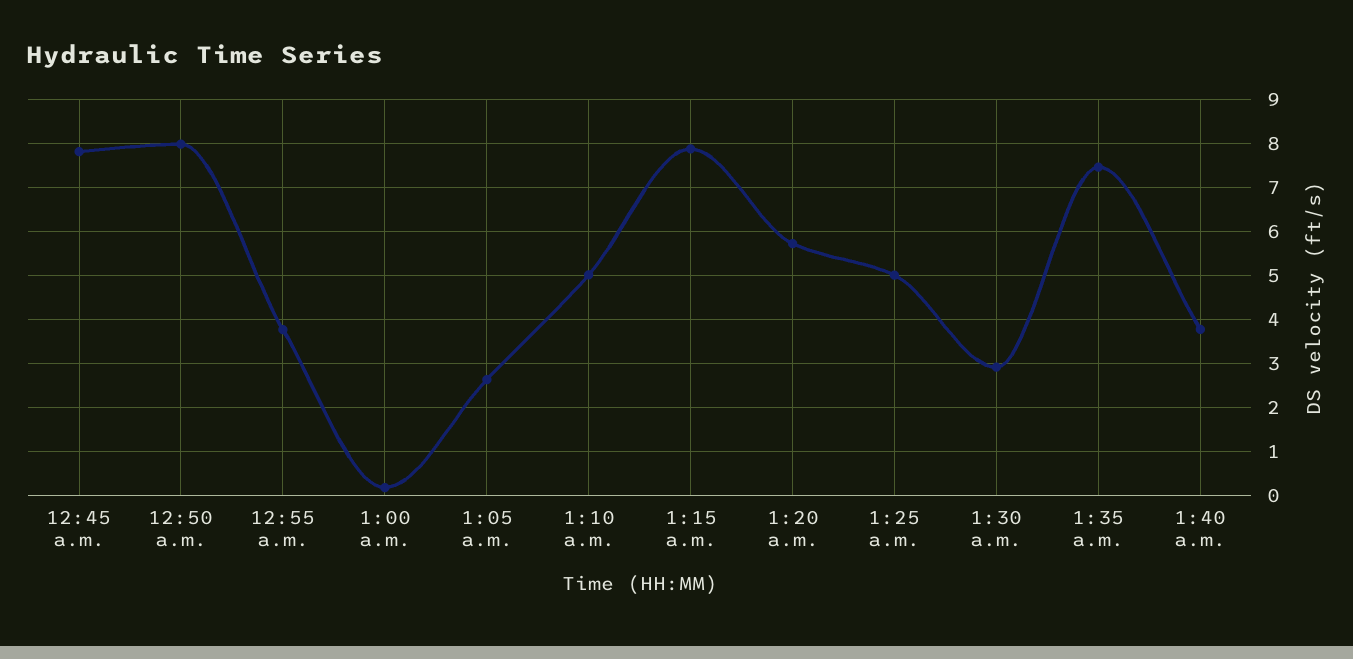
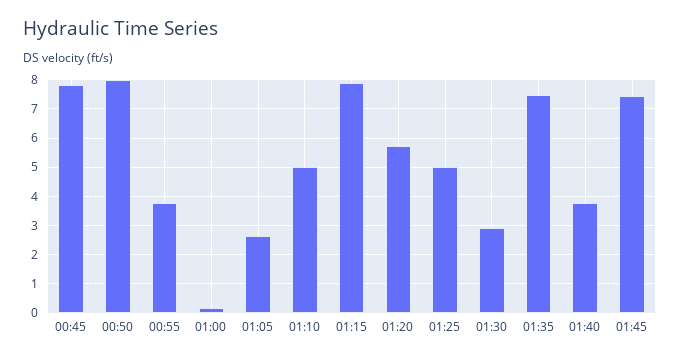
01:45: none -> 7.5

